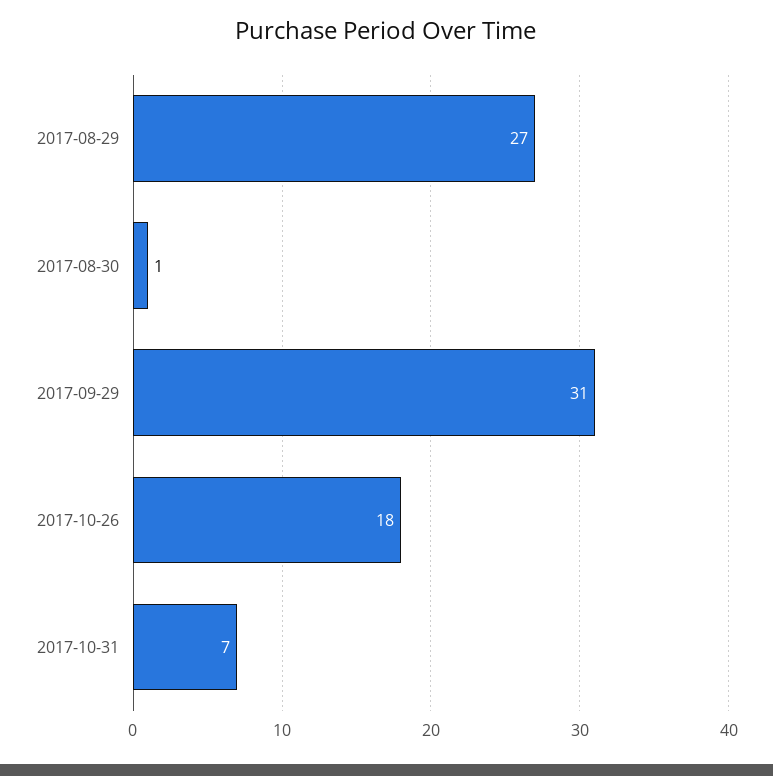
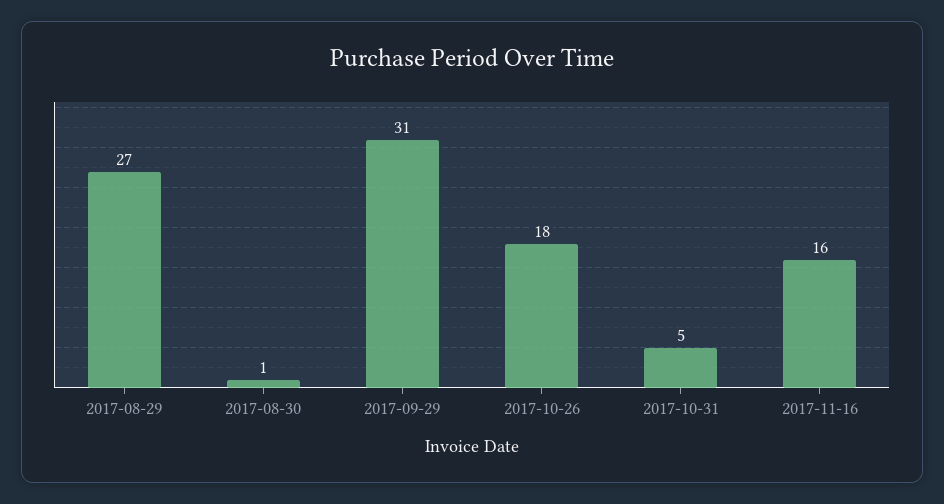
2017-10-31: 7 -> 5
2017-11-16: none -> 16

